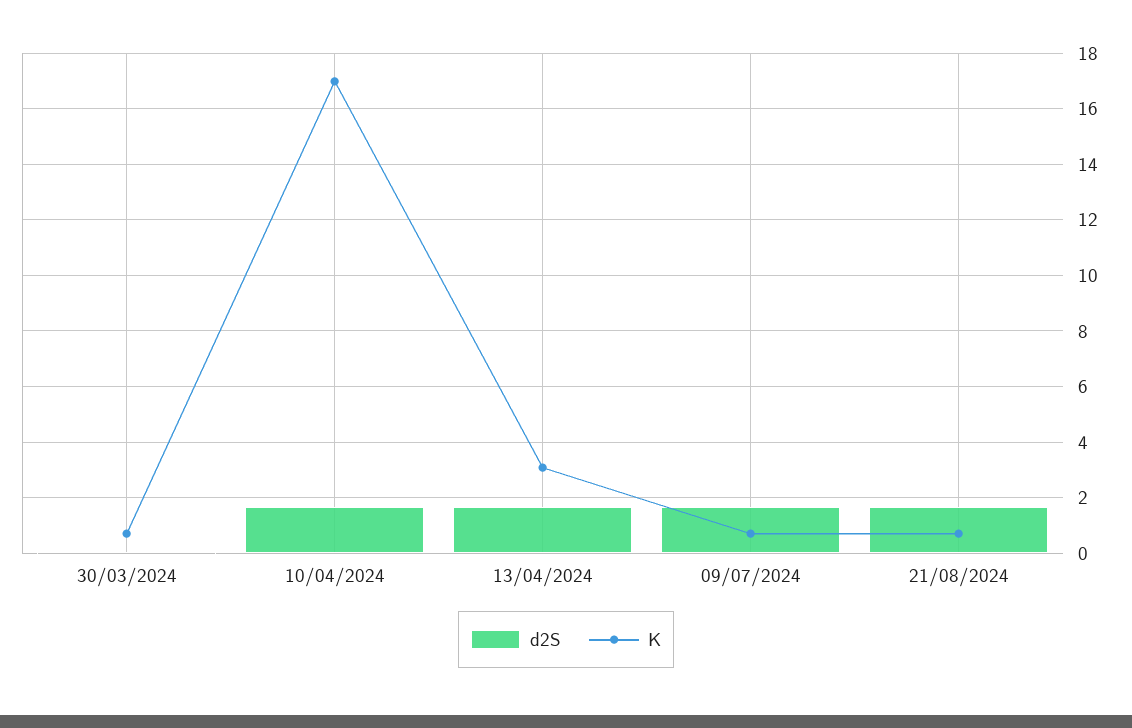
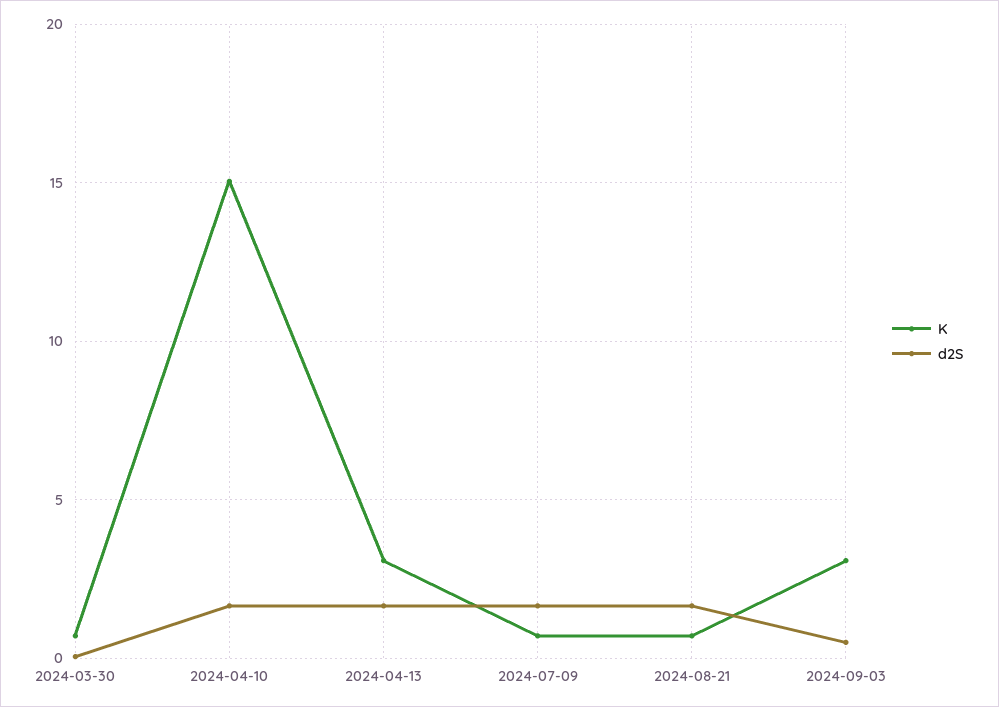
K, 10/04/2024: 17 -> 15
K, 2024-09-03: none -> 3
d2S, 2024-09-03: none -> 0.5

